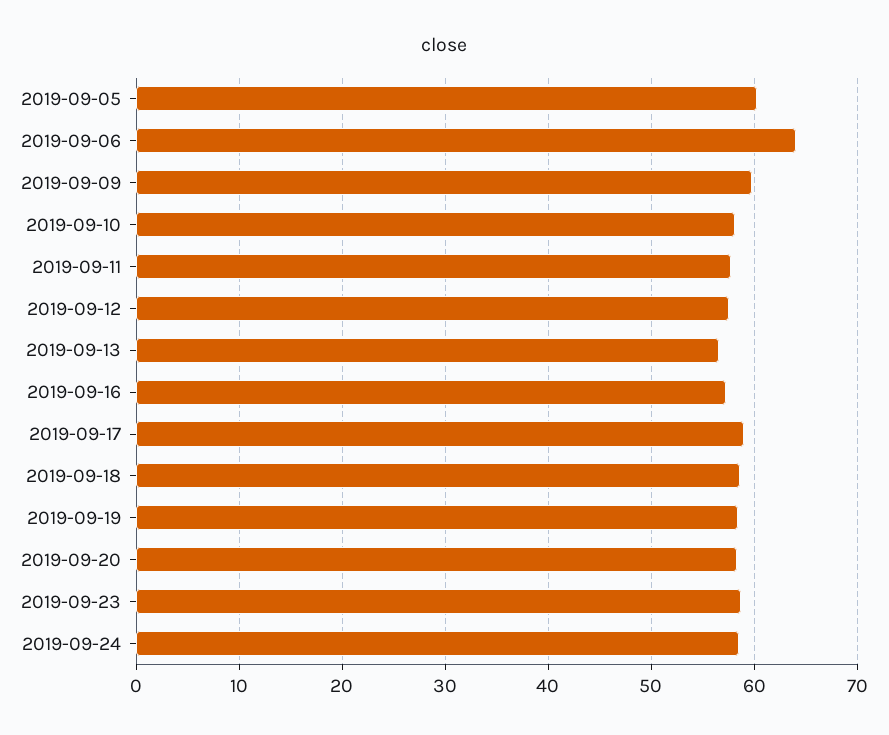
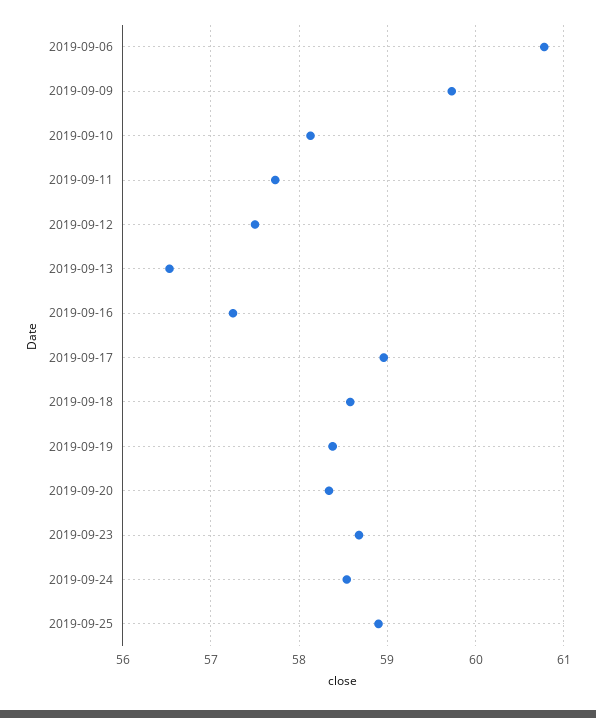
2019-09-05: 60 -> none
2019-09-06: 64 -> 60.8
2019-09-25: none -> 58.9

